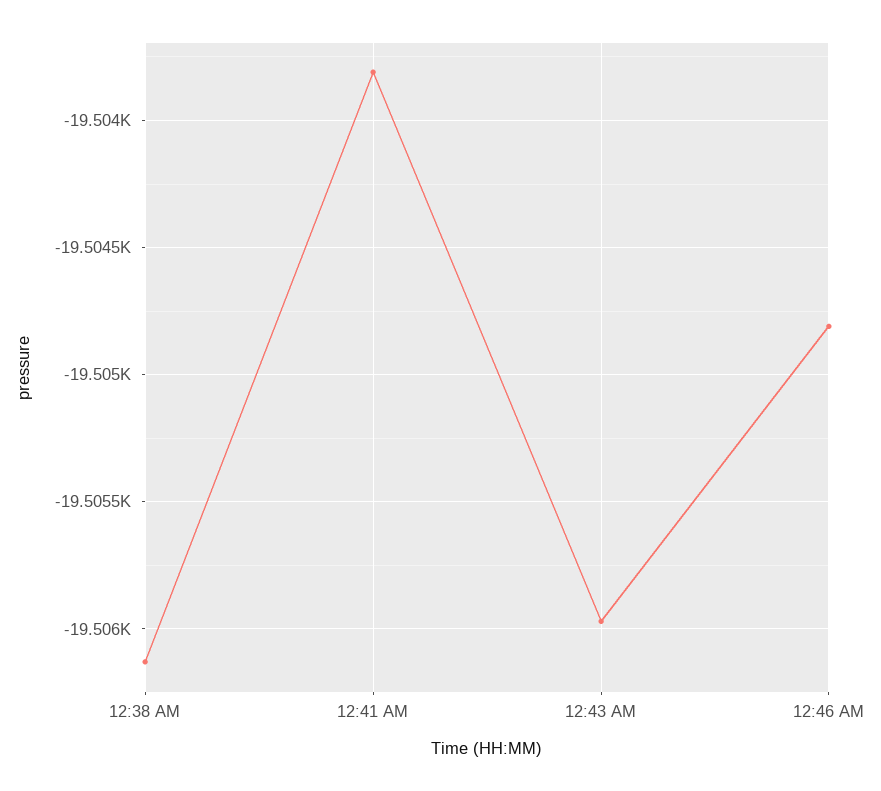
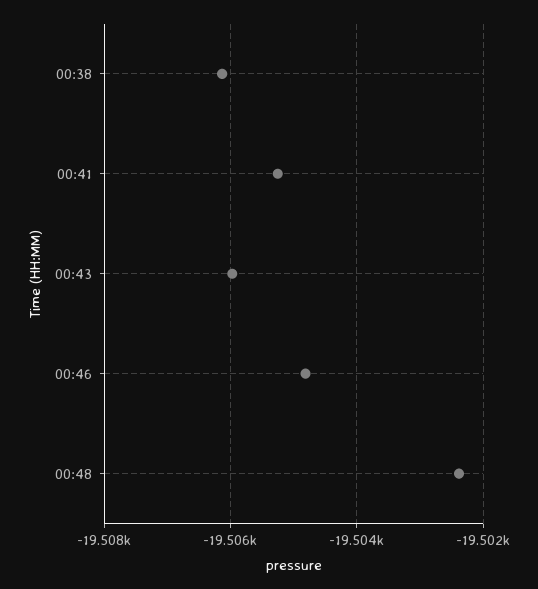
12:41 AM: -19503.8 -> -19505.2
00:48: none -> -19502.4

